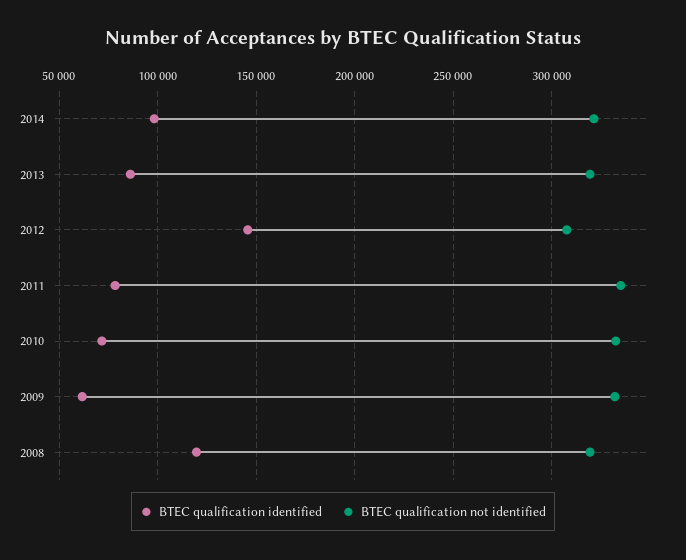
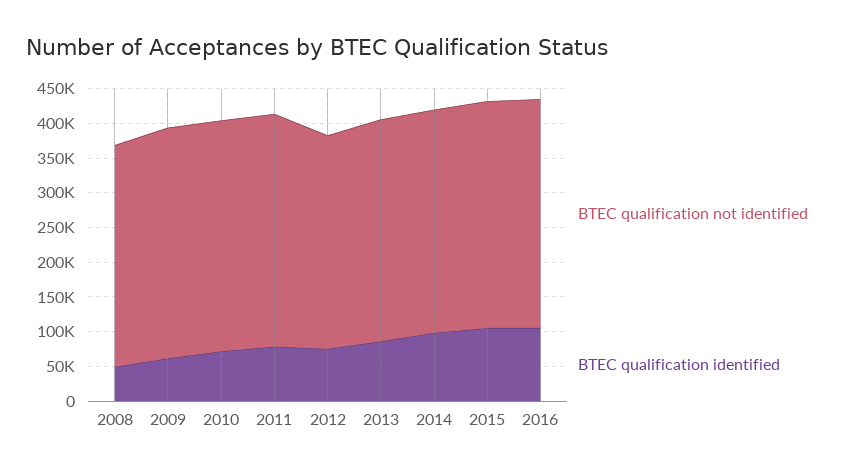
BTEC qualification identified, 2012: 145000 -> 75000
BTEC qualification identified, 2008: 120000 -> 50000
BTEC qualification not identified, 2015: none -> 325000
BTEC qualification identified, 2015: none -> 100000
BTEC qualification not identified, 2016: none -> 325000
BTEC qualification identified, 2016: none -> 100000

